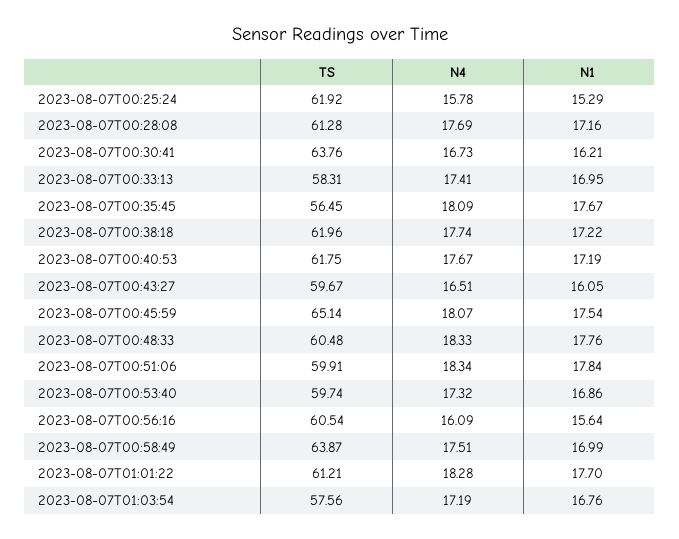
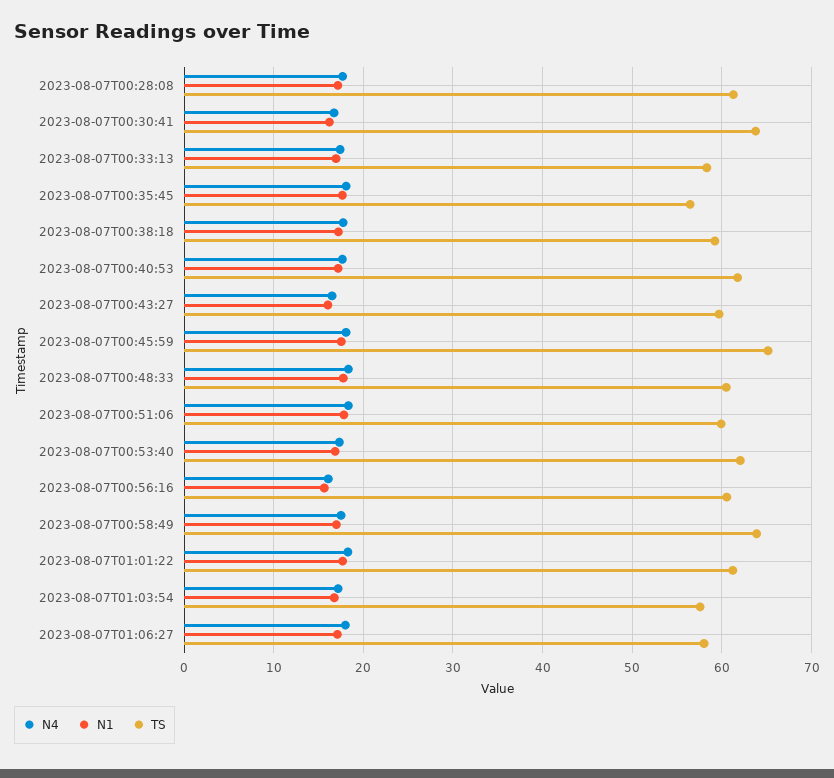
TS, 2023-08-07T00:25:24: 61.92 -> none
N4, 2023-08-07T00:25:24: 15.78 -> none
N1, 2023-08-07T00:25:24: 15.29 -> none
TS, 2023-08-07T00:38:18: 61.96 -> 59
TS, 2023-08-07T00:53:40: 59.74 -> 62
N4, 2023-08-07T01:06:27: none -> 18
N1, 2023-08-07T01:06:27: none -> 17
TS, 2023-08-07T01:06:27: none -> 58

